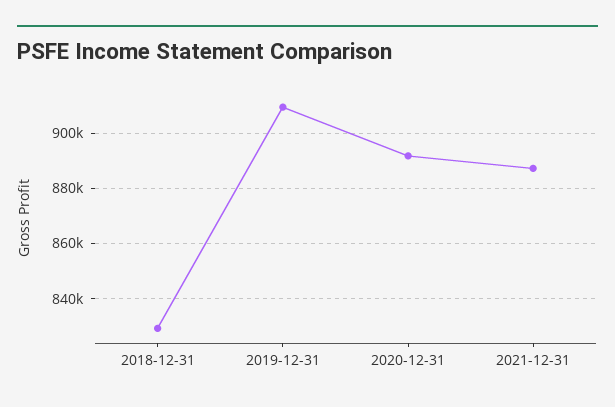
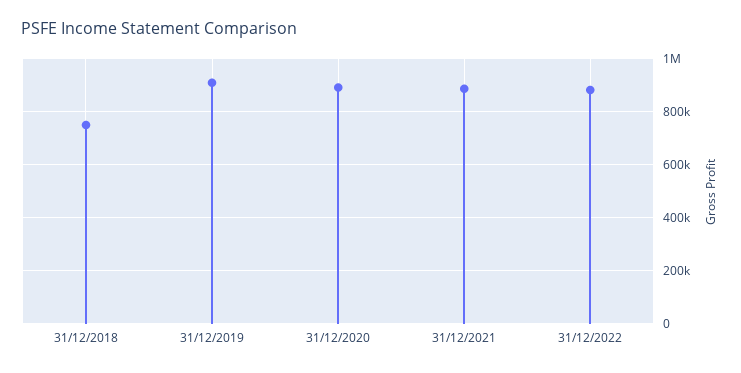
2018-12-31: 830000 -> 750000
31/12/2022: none -> 875000

